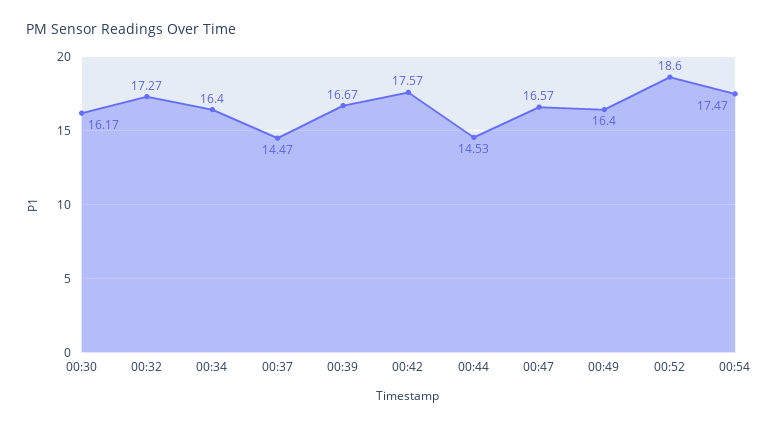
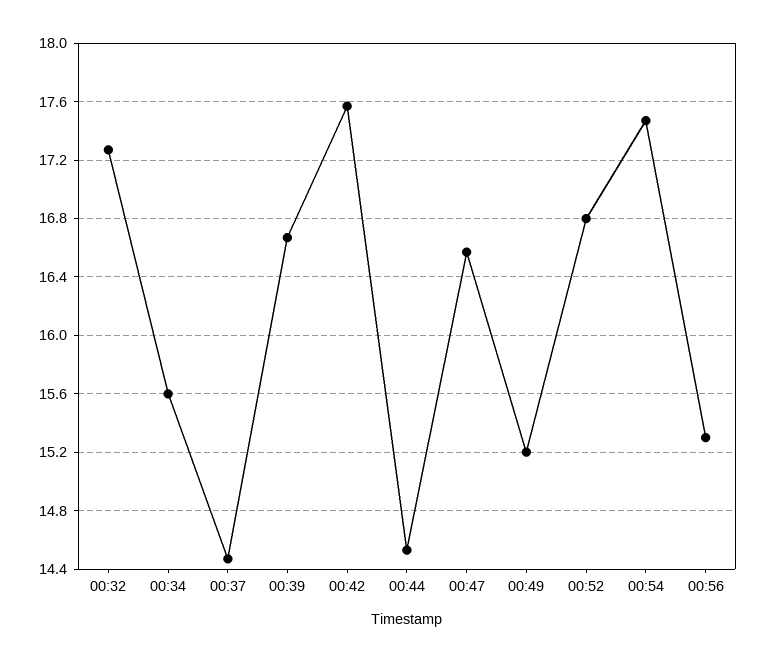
00:30: 16.17 -> none
00:34: 16.4 -> 15.6
00:49: 16.4 -> 15.2
00:52: 18.6 -> 16.8
00:56: none -> 15.3

